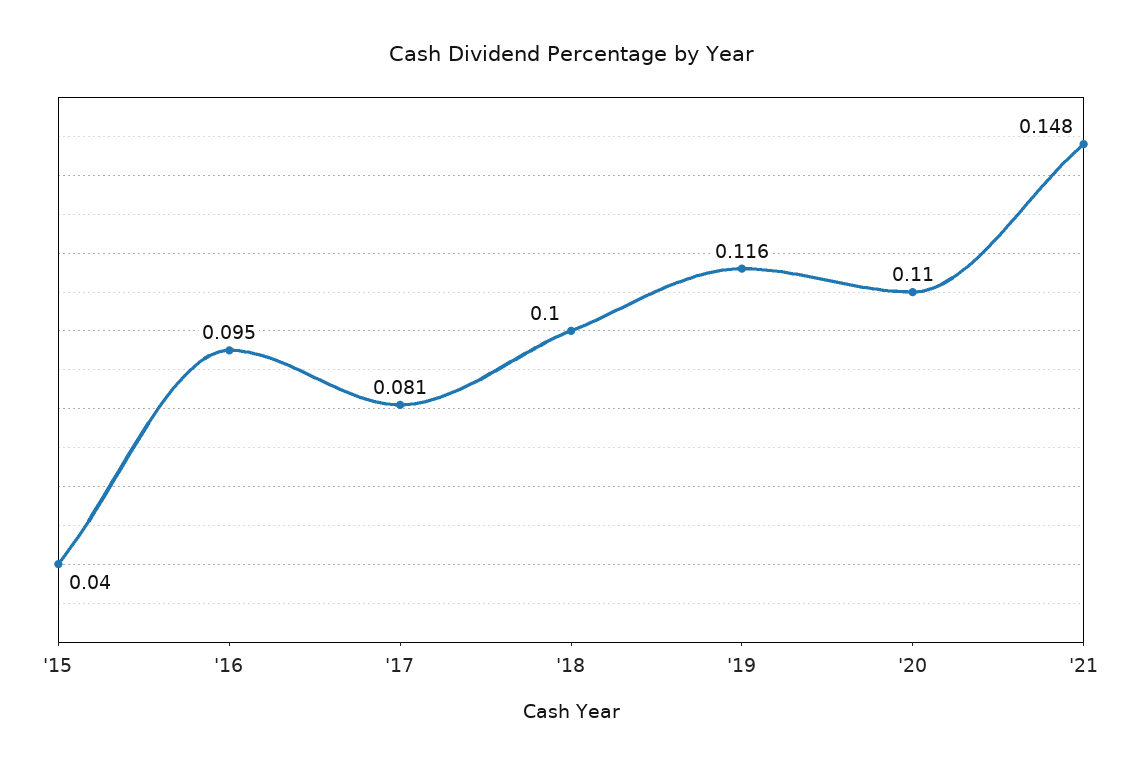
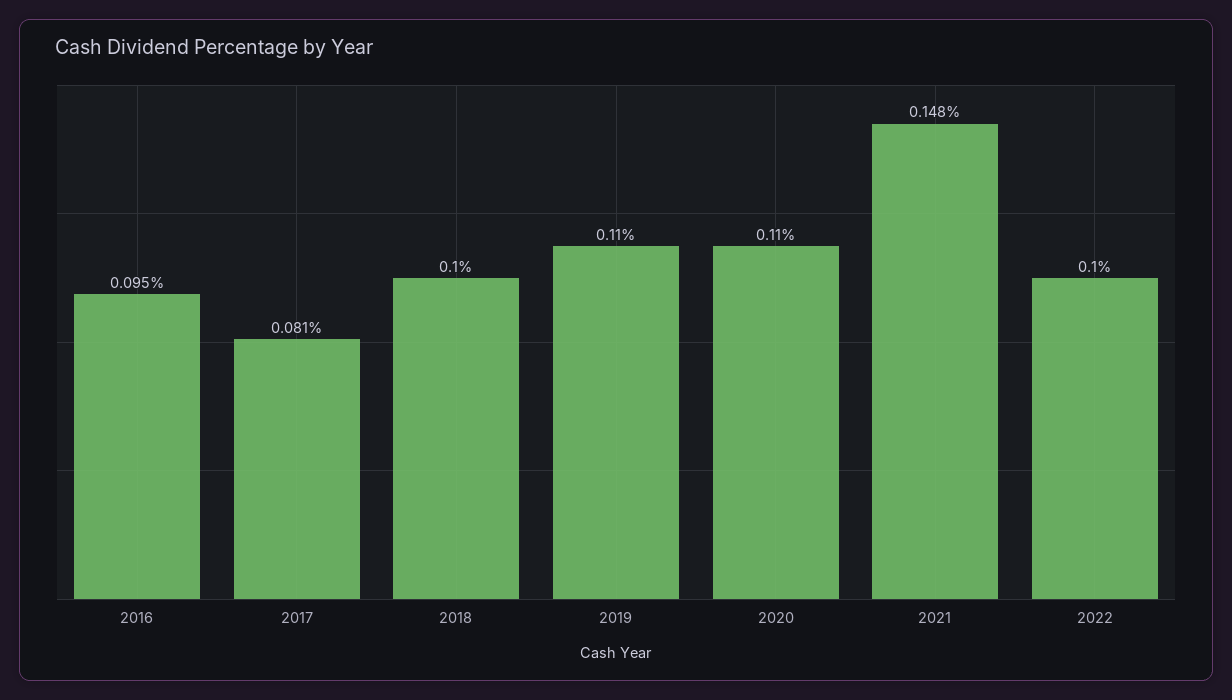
'15: 0.04 -> none
'19: 0.116 -> 0.11
2022: none -> 0.1

